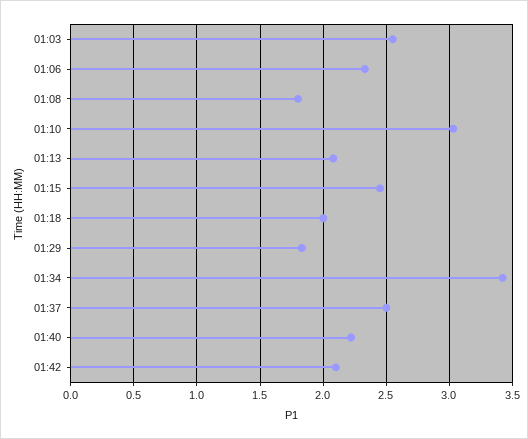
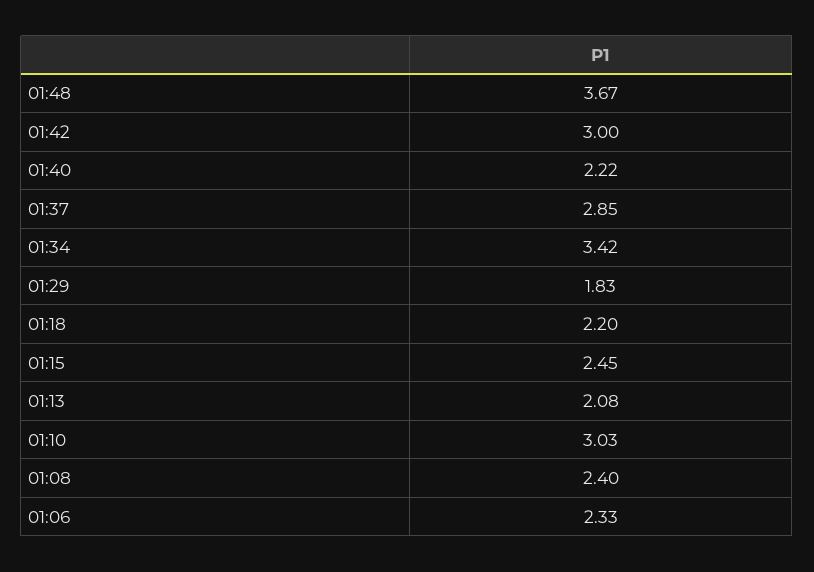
01:03: 2.55 -> none
01:08: 1.8 -> 2.4
01:18: 2 -> 2.2
01:37: 2.5 -> 2.85
01:42: 2.1 -> 3
01:48: none -> 3.67

